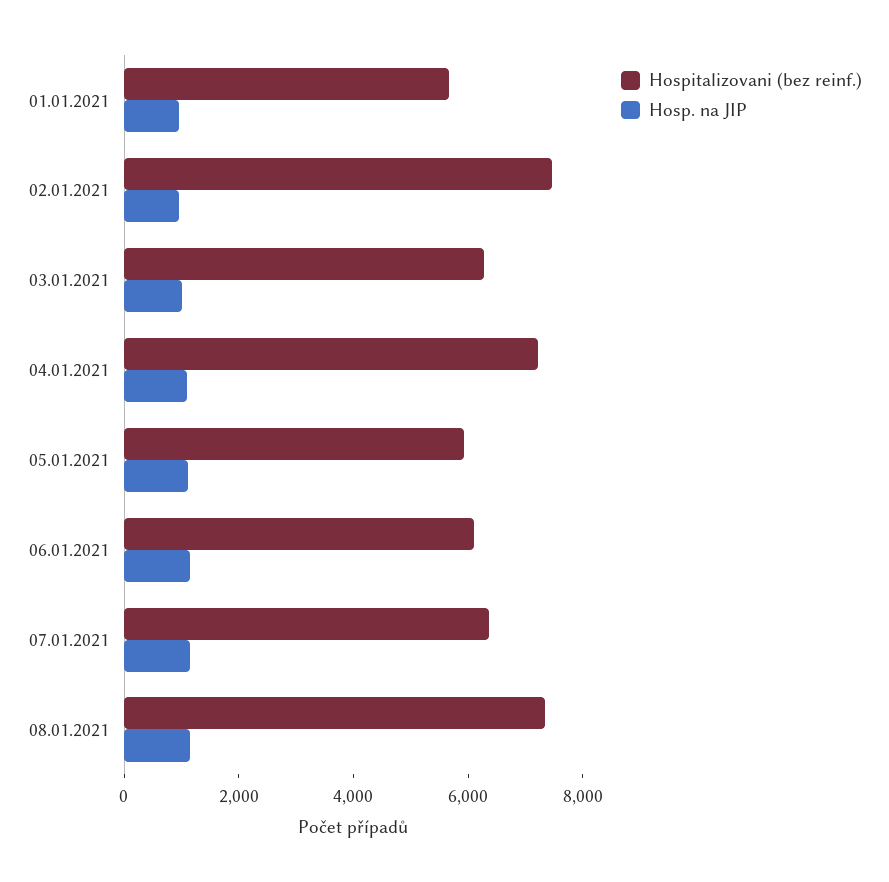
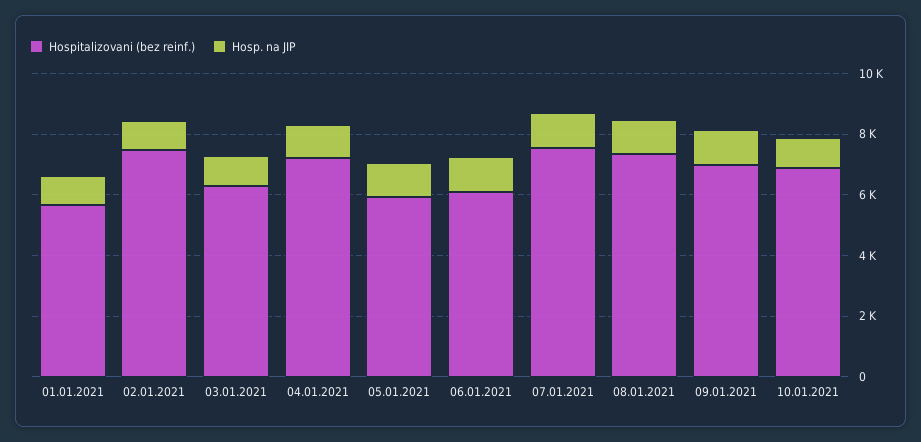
Hospitalizovani (bez reinf.), 07.01.2021: 6500 -> 7500
Hospitalizovani (bez reinf.), 09.01.2021: none -> 7000
Hosp. na JIP, 09.01.2021: none -> 1000
Hospitalizovani (bez reinf.), 10.01.2021: none -> 7000
Hosp. na JIP, 10.01.2021: none -> 1000

